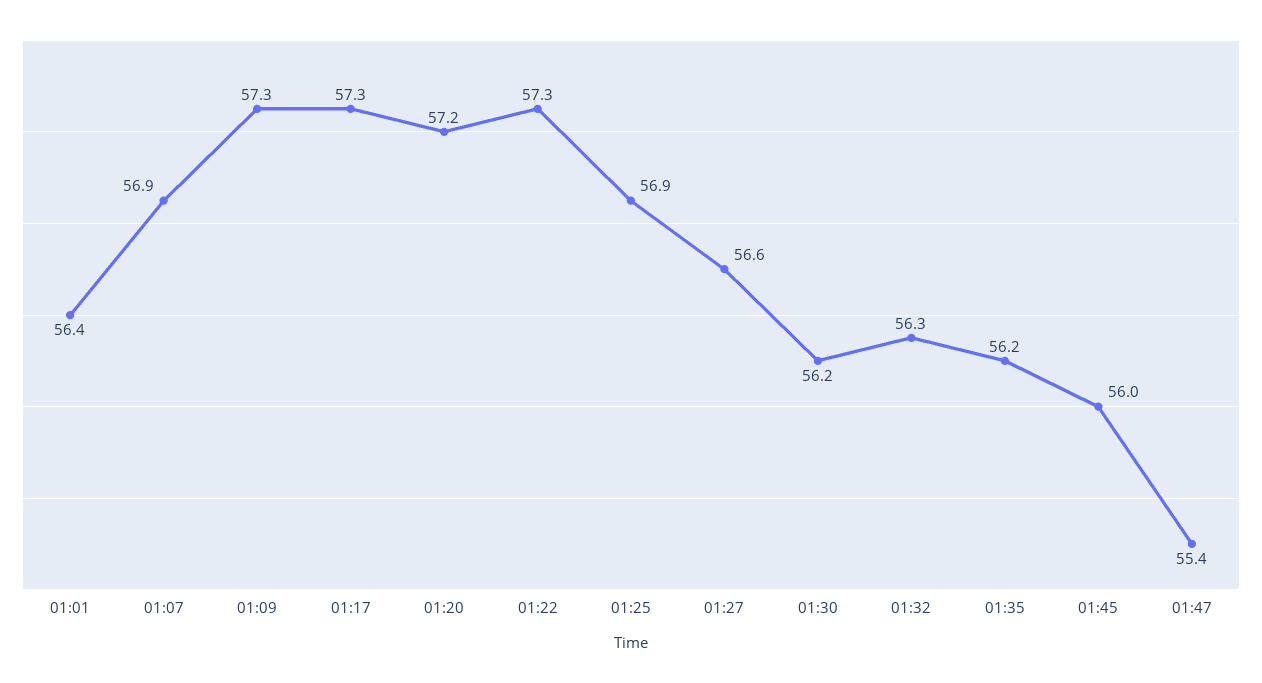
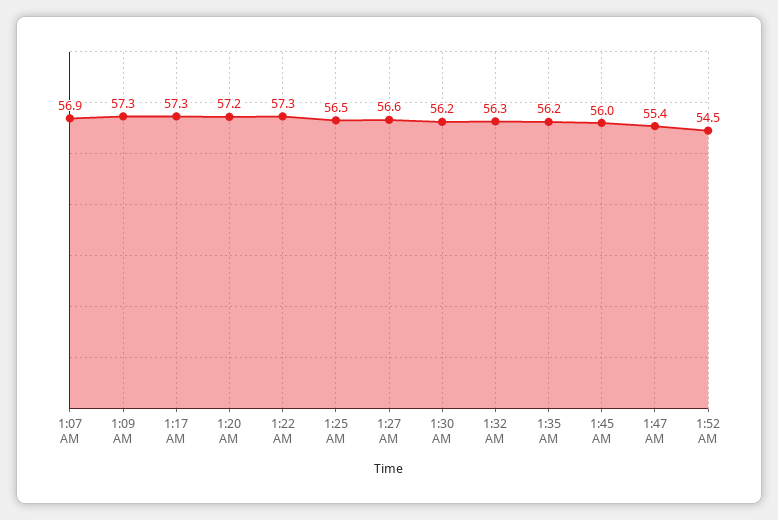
01:01: 56.4 -> none
01:25: 56.9 -> 56.5
1:52 AM: none -> 54.5

